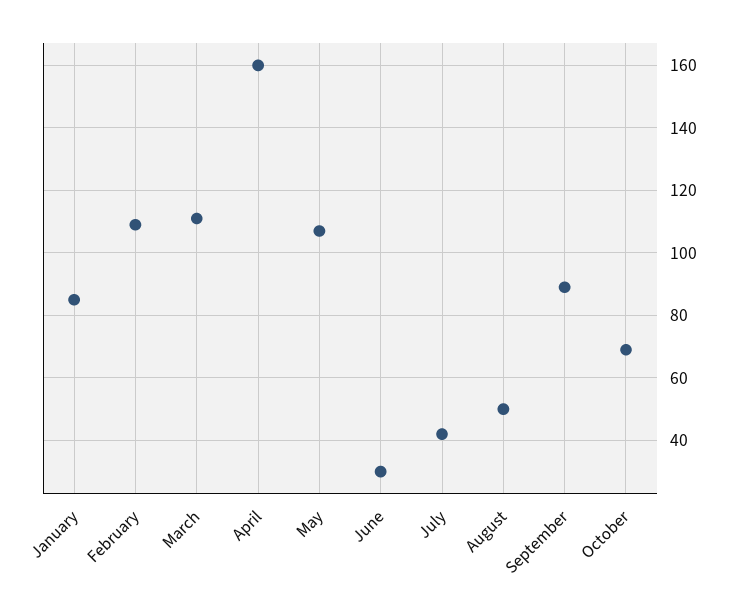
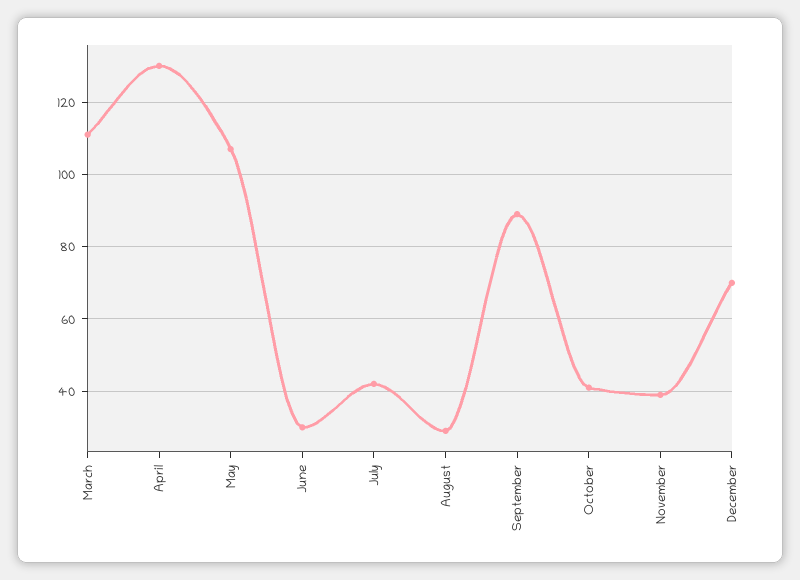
January: 85 -> none
February: 110 -> none
April: 160 -> 130
August: 50 -> 30
October: 70 -> 40
November: none -> 40
December: none -> 70

